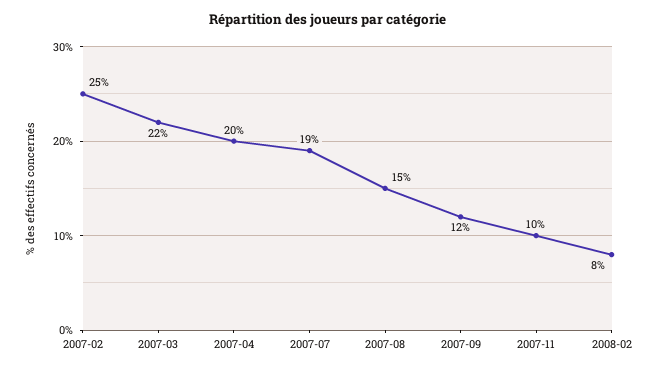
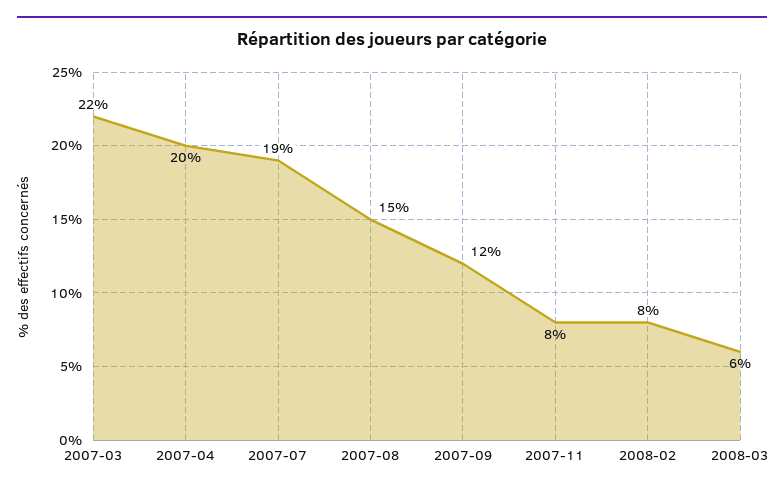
2007-02: 25 -> none
2007-11: 10 -> 8
2008-03: none -> 6

